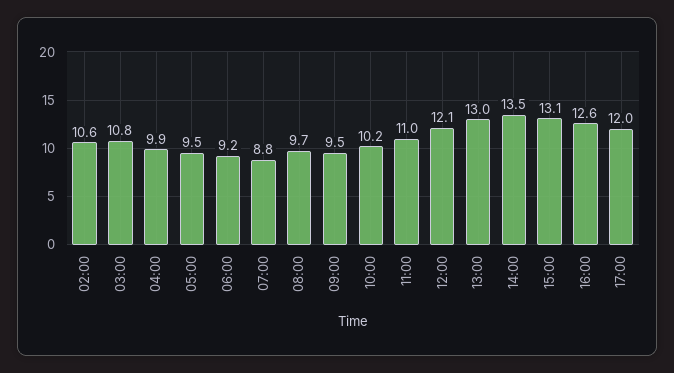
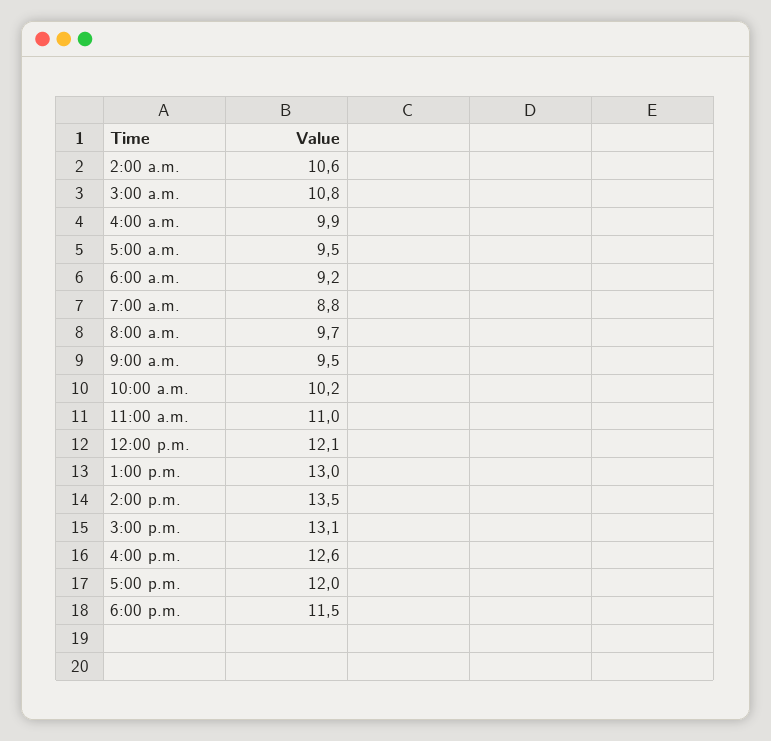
6:00 p.m.: none -> 11.5

